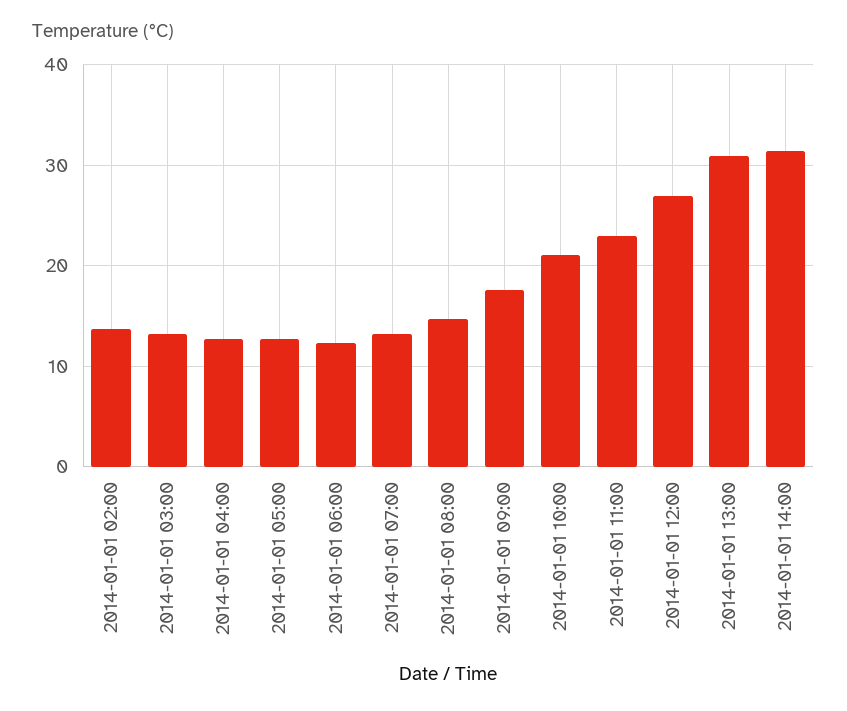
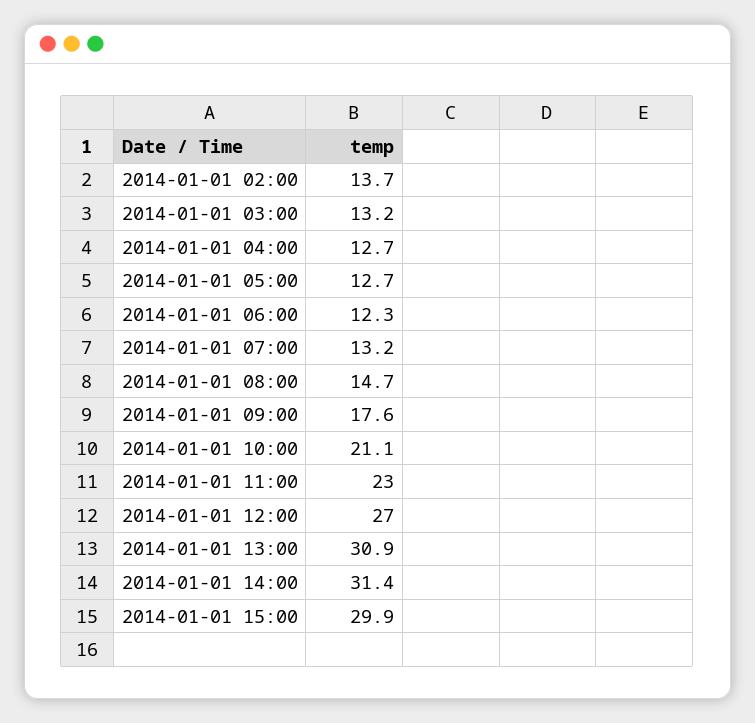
2014-01-01 15:00: none -> 29.9

